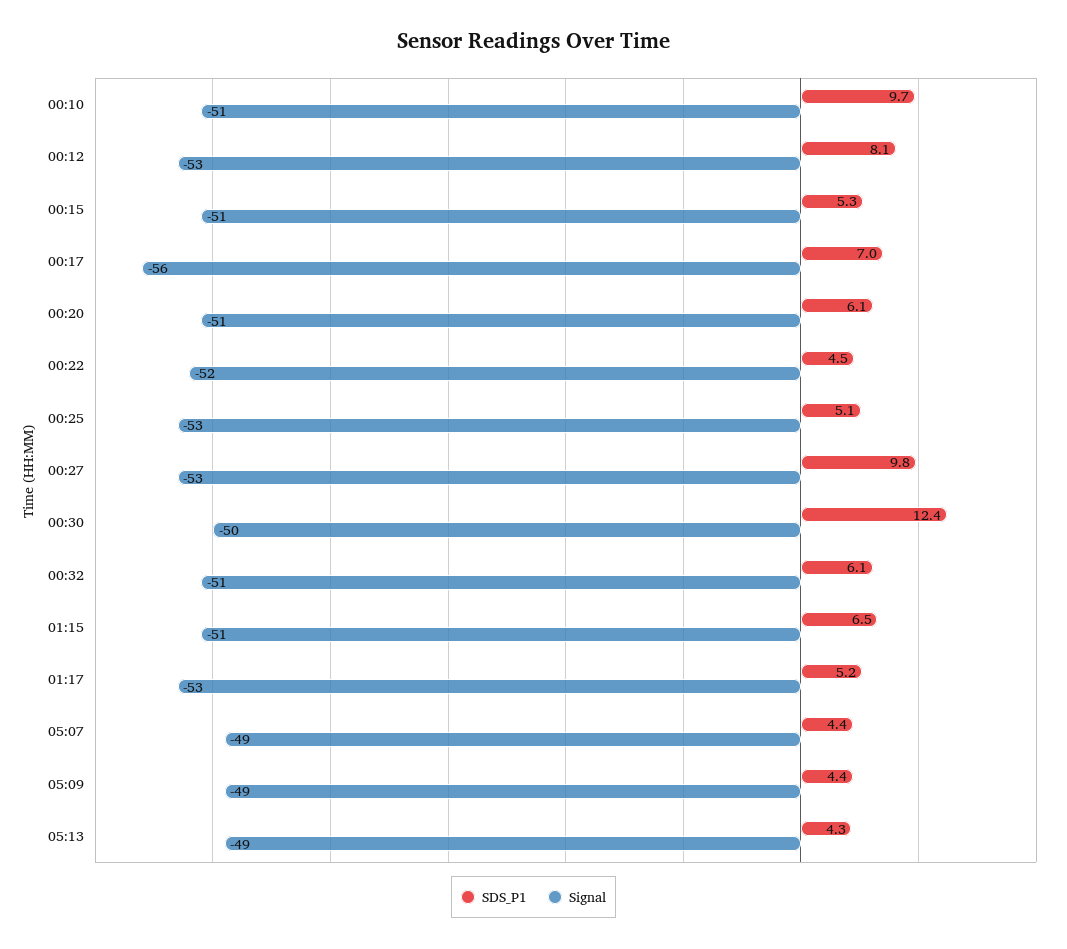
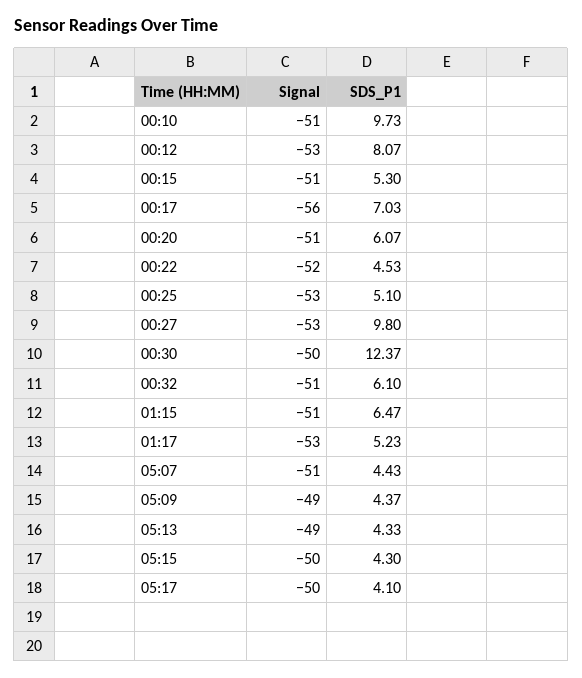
Signal, 05:07: -49 -> -51
Signal, 05:15: none -> -50
SDS_P1, 05:15: none -> 4.3
Signal, 05:17: none -> -50
SDS_P1, 05:17: none -> 4.1

